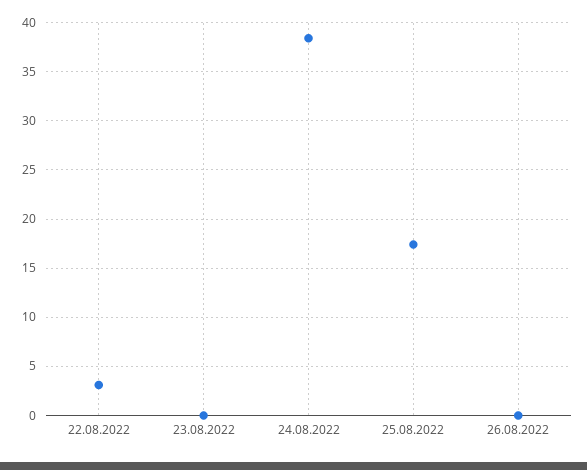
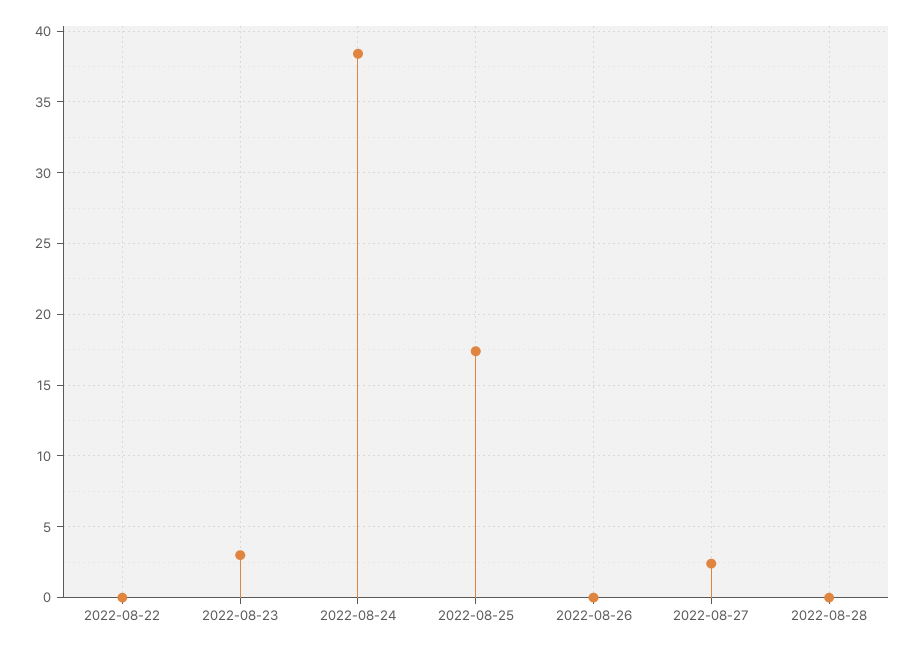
22.08.2022: 3 -> 0
23.08.2022: 0 -> 3
2022-08-27: none -> 2.5
2022-08-28: none -> 0

